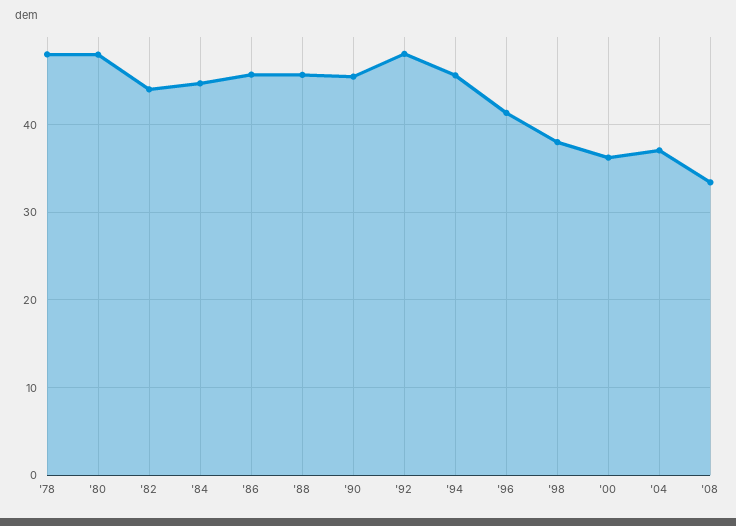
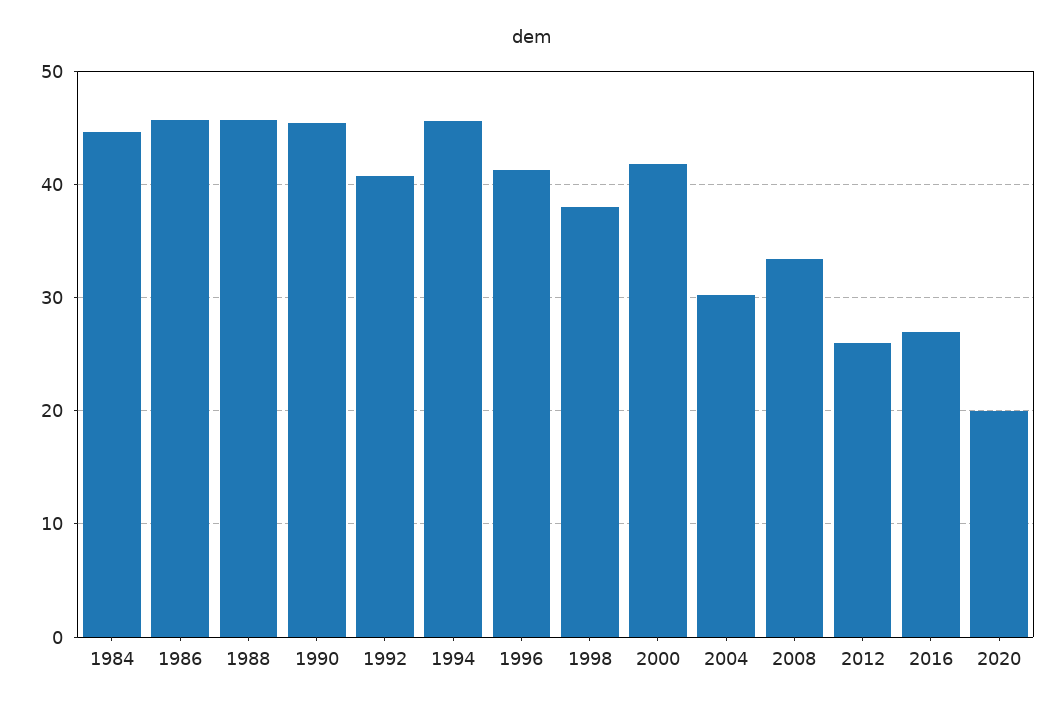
'78: 48 -> none
'80: 48 -> none
'82: 44 -> none
'92: 48 -> 41
'00: 36 -> 42
'04: 37 -> 30
2012: none -> 26
2016: none -> 27
2020: none -> 20

